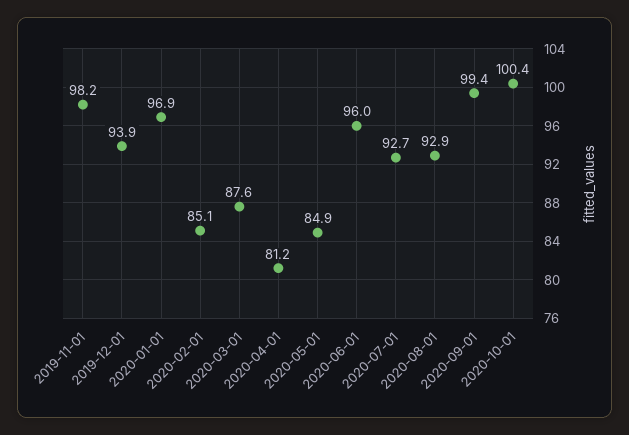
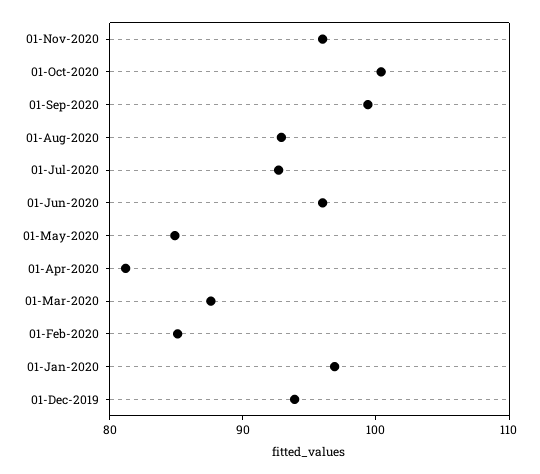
2019-11-01: 98.2 -> none
01-Nov-2020: none -> 96

